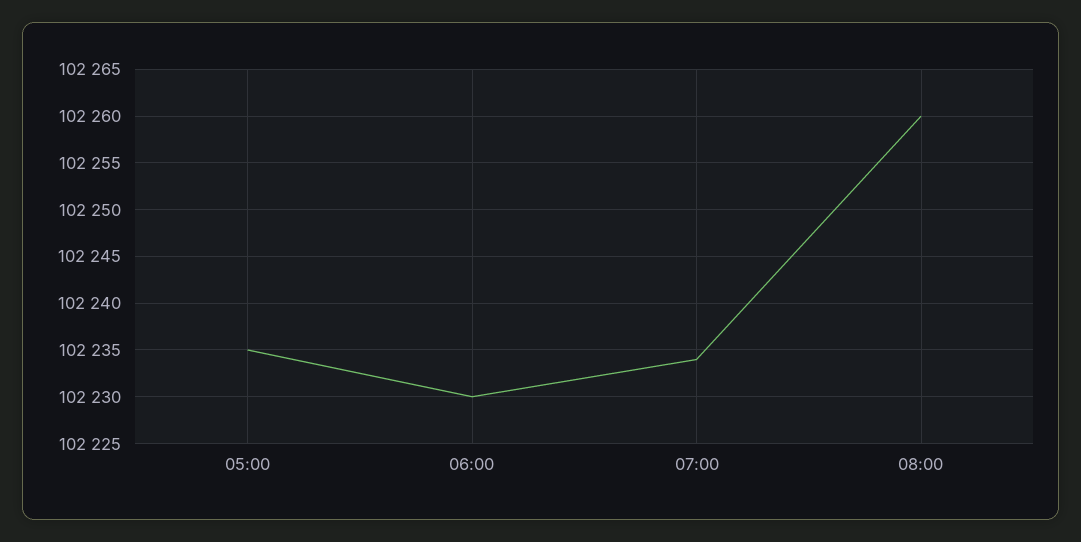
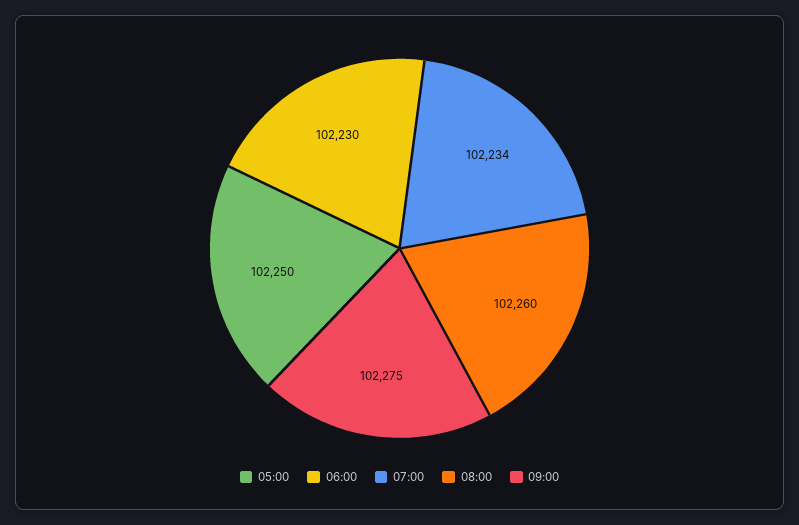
05:00: 102235 -> 102250
09:00: none -> 102275

